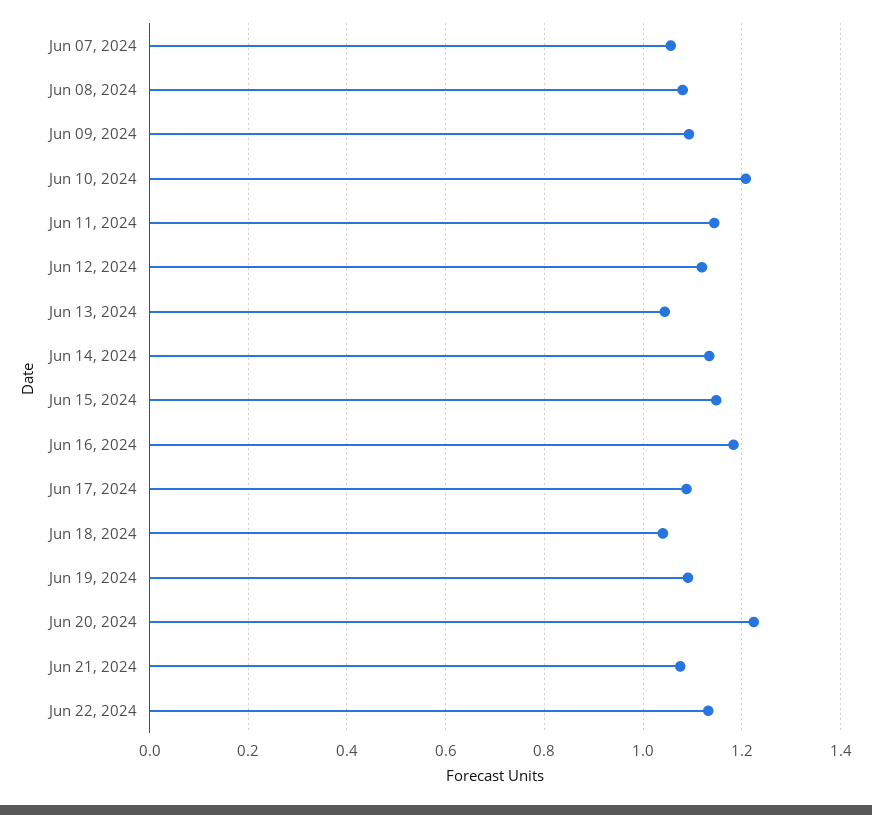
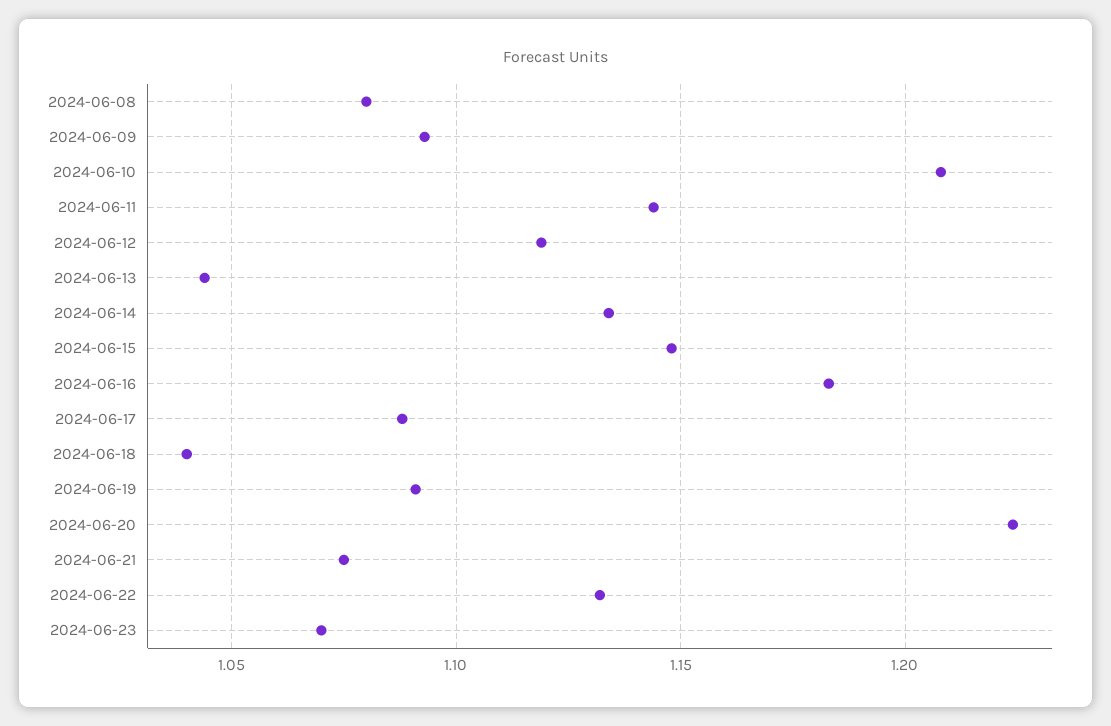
Jun 07, 2024: 1.06 -> none
2024-06-23: none -> 1.07

